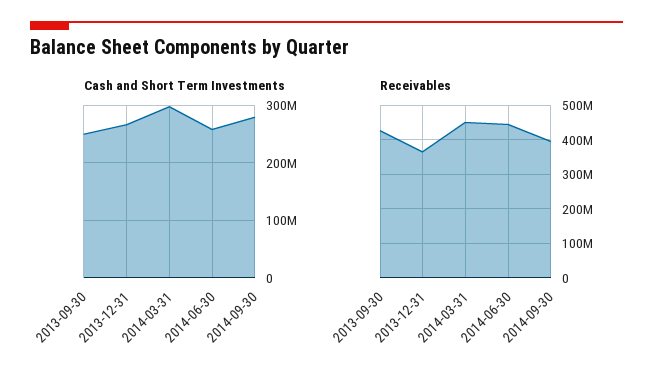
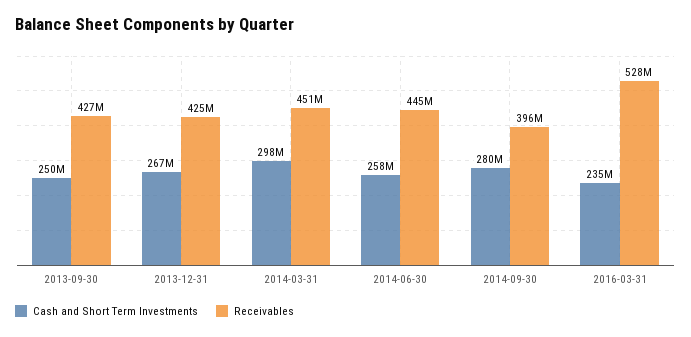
Receivables, 2013-12-31: 360000000 -> 425000000
Cash and Short Term Investments, 2016-03-31: none -> 235000000
Receivables, 2016-03-31: none -> 528000000

